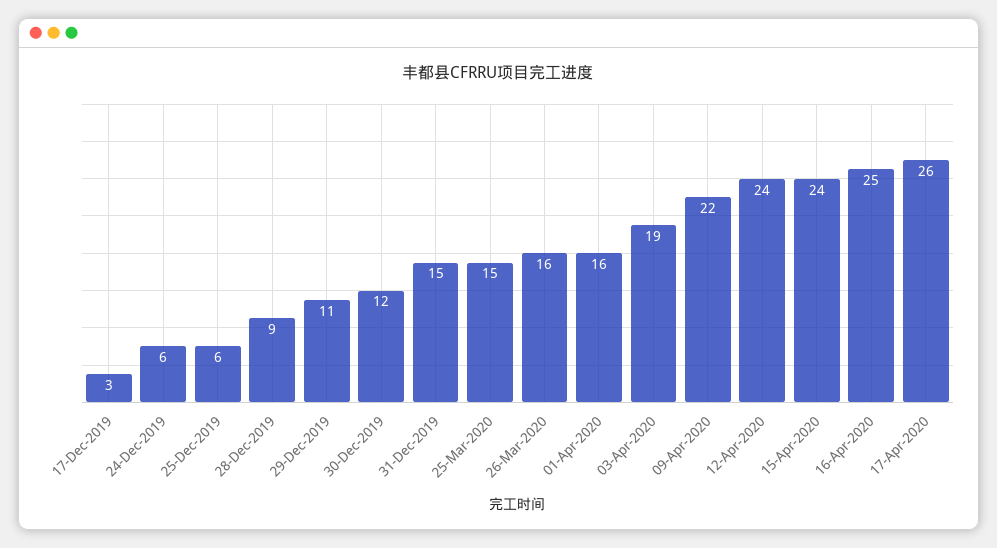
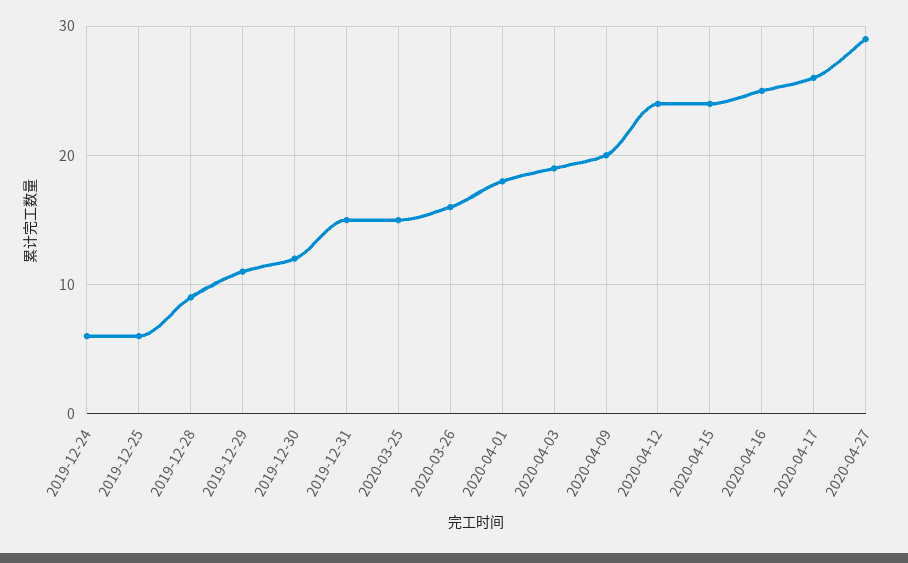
17-Dec-2019: 3 -> none
01-Apr-2020: 16 -> 18
09-Apr-2020: 22 -> 20
2020-04-27: none -> 29

